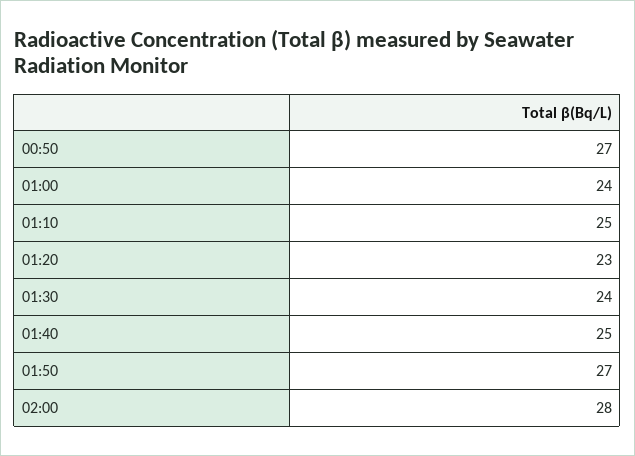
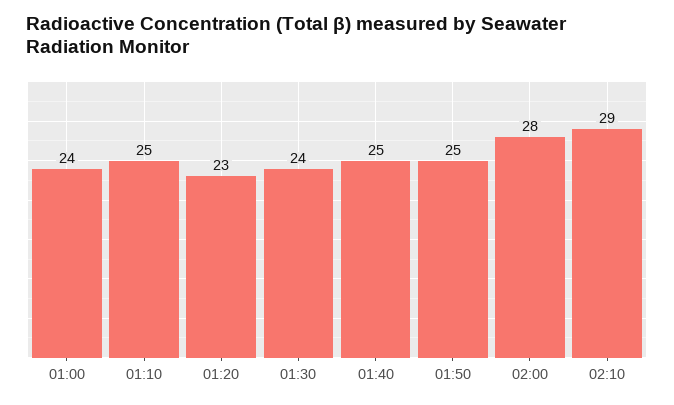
00:50: 27 -> none
01:50: 27 -> 25
02:10: none -> 29

